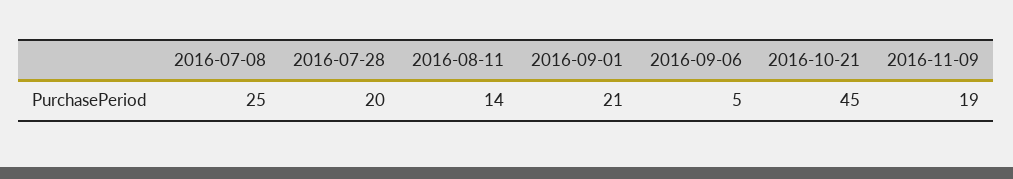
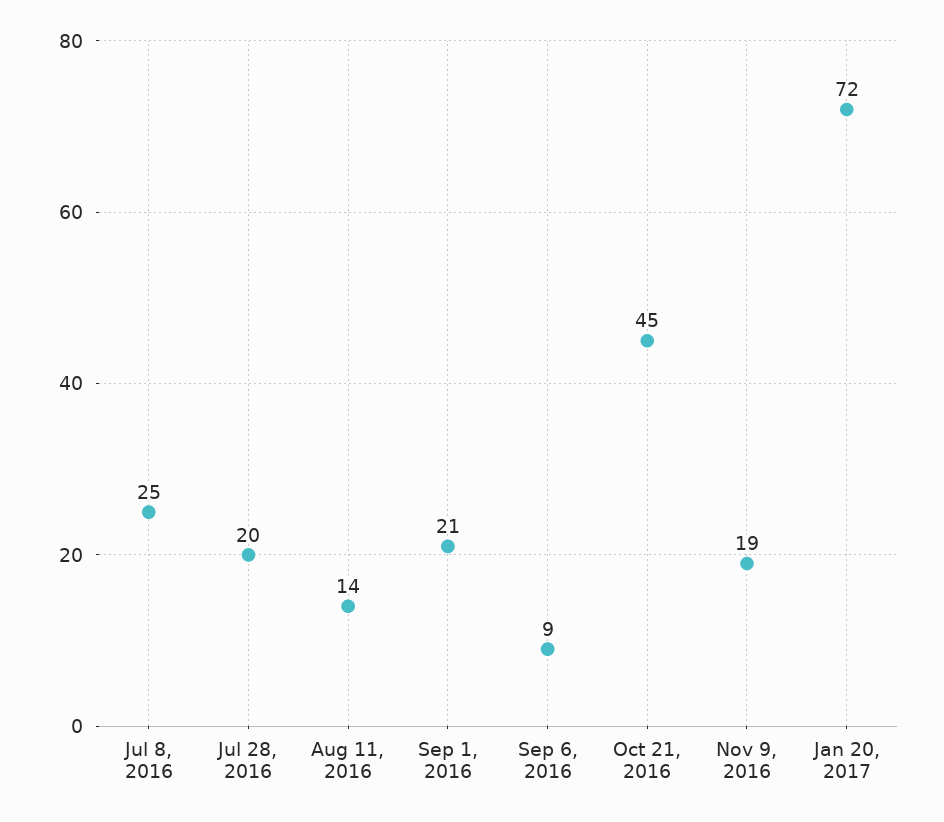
2016-09-06: 5 -> 9
Jan 20, 2017: none -> 72

